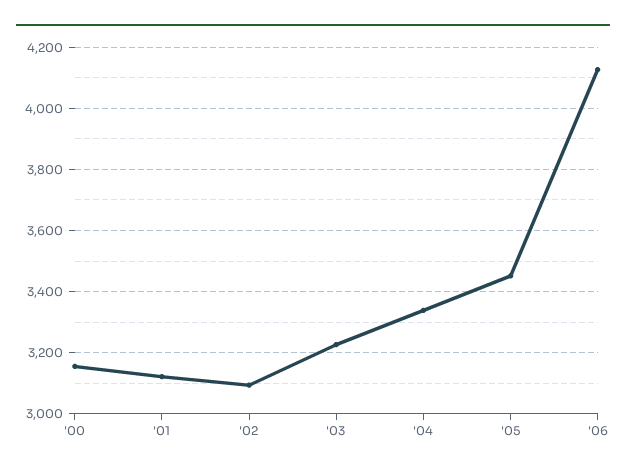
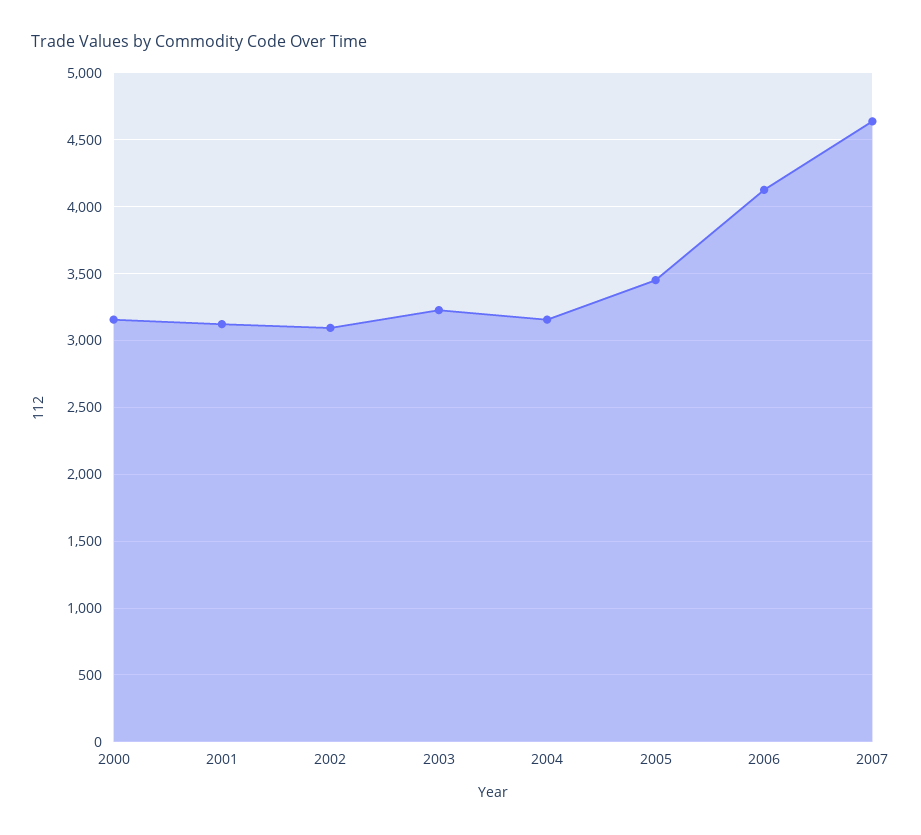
'04: 3340 -> 3150
2007: none -> 4650

